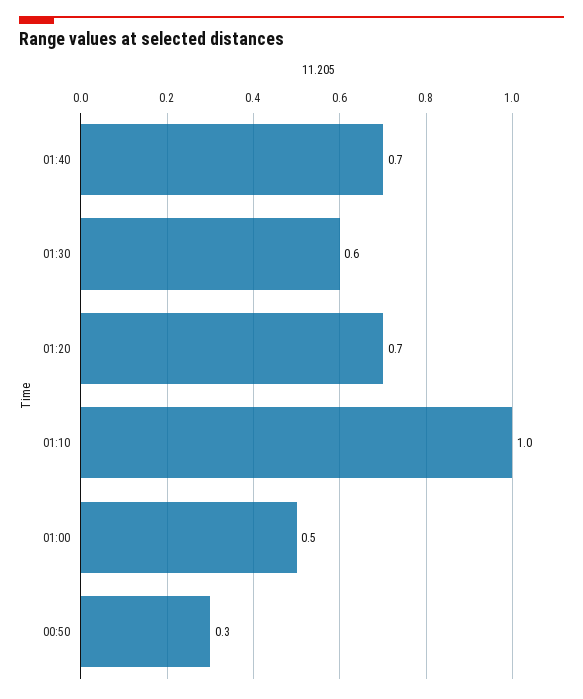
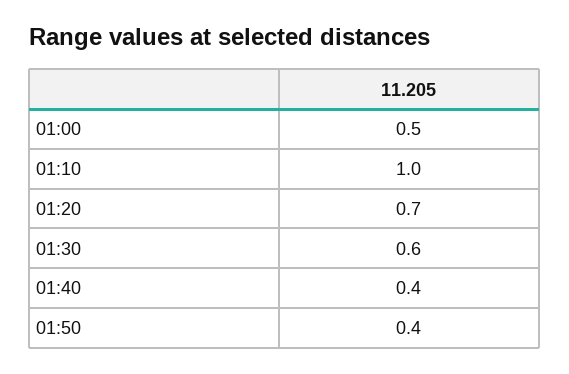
01:40: 0.7 -> 0.4
00:50: 0.3 -> none
01:50: none -> 0.4

